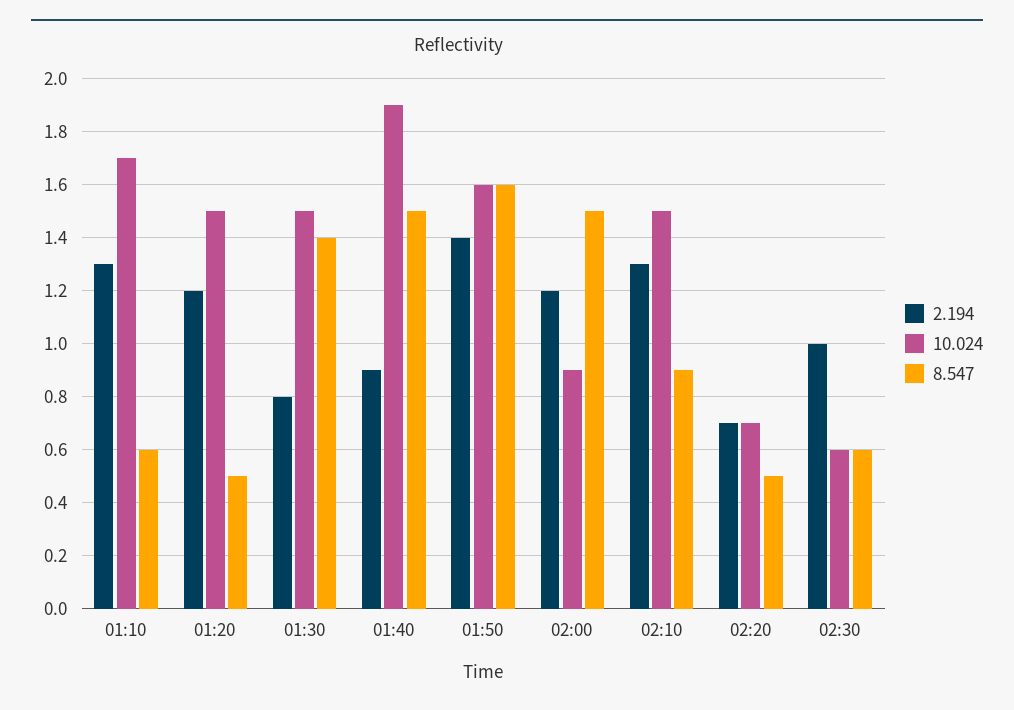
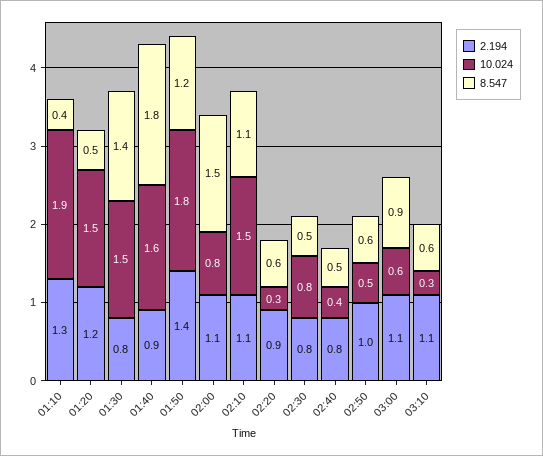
10.024, 01:10: 1.7 -> 1.9
8.547, 01:10: 0.6 -> 0.4
10.024, 01:40: 1.9 -> 1.6
8.547, 01:40: 1.5 -> 1.8
10.024, 01:50: 1.6 -> 1.8
8.547, 01:50: 1.6 -> 1.2
2.194, 02:00: 1.2 -> 1.1
10.024, 02:00: 0.9 -> 0.8
2.194, 02:10: 1.3 -> 1.1
8.547, 02:10: 0.9 -> 1.1
2.194, 02:20: 0.7 -> 0.9
10.024, 02:20: 0.7 -> 0.3
8.547, 02:20: 0.5 -> 0.6
2.194, 02:30: 1 -> 0.8
10.024, 02:30: 0.6 -> 0.8
8.547, 02:30: 0.6 -> 0.5
2.194, 02:40: none -> 0.8
10.024, 02:40: none -> 0.4
8.547, 02:40: none -> 0.5
2.194, 02:50: none -> 1
10.024, 02:50: none -> 0.5
8.547, 02:50: none -> 0.6
2.194, 03:00: none -> 1.1
10.024, 03:00: none -> 0.6
8.547, 03:00: none -> 0.9
2.194, 03:10: none -> 1.1
10.024, 03:10: none -> 0.3
8.547, 03:10: none -> 0.6

